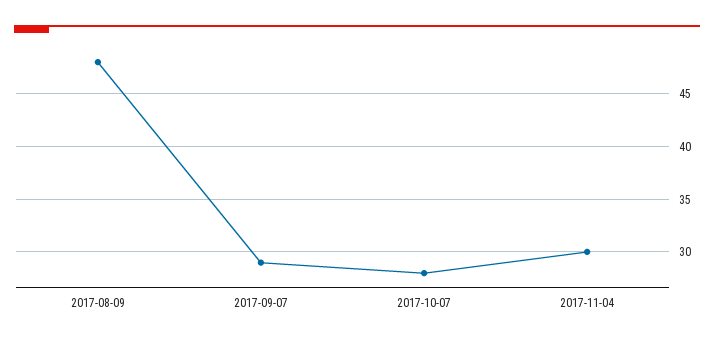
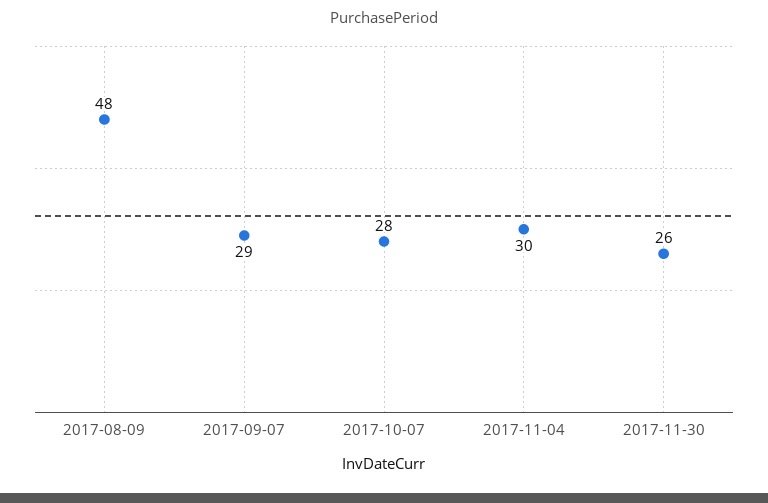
2017-11-30: none -> 26

